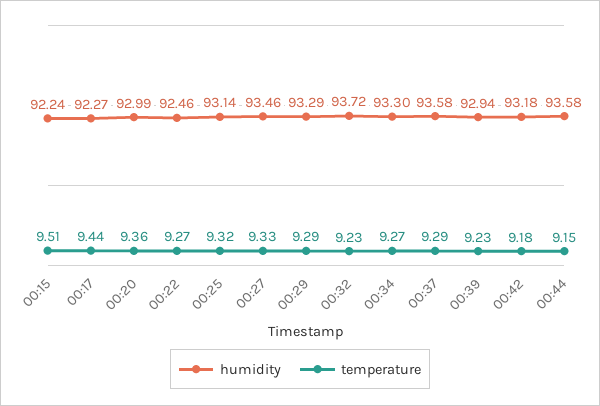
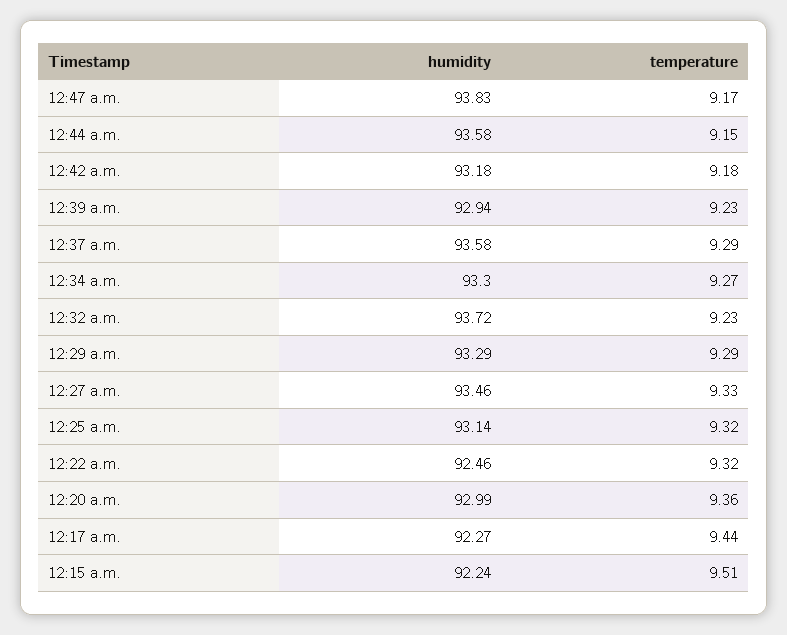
temperature, 00:22: 9.27 -> 9.32
humidity, 12:47 a.m.: none -> 93.83
temperature, 12:47 a.m.: none -> 9.17

